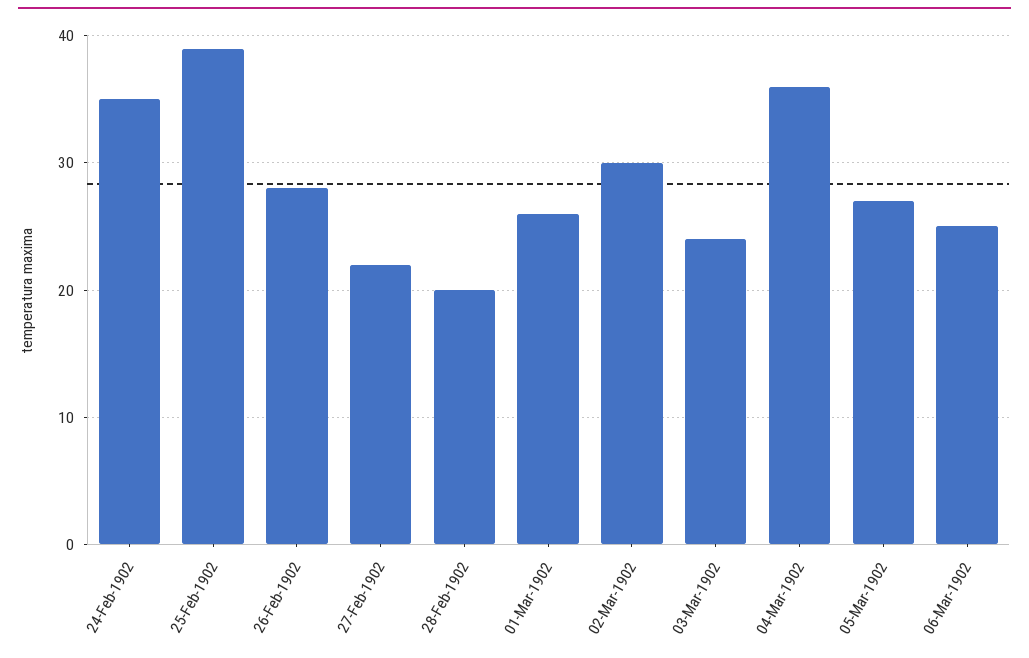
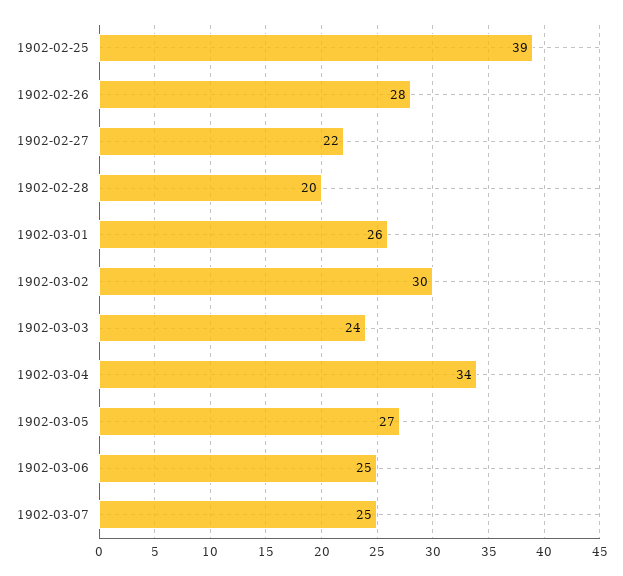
24-Feb-1902: 35 -> none
04-Mar-1902: 36 -> 34
1902-03-07: none -> 25

